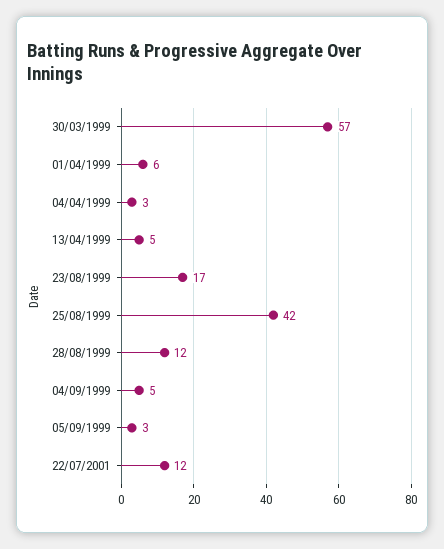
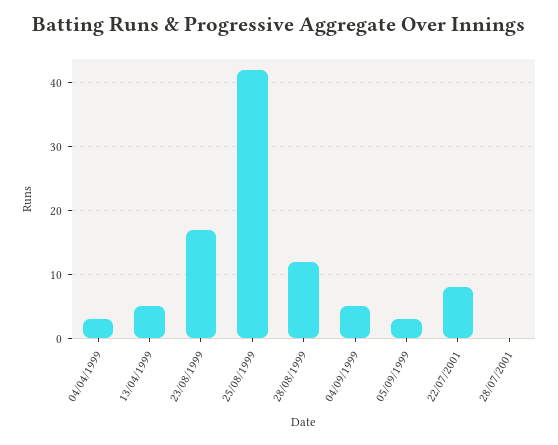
30/03/1999: 57 -> none
01/04/1999: 6 -> none
22/07/2001: 12 -> 8
28/07/2001: none -> 0

